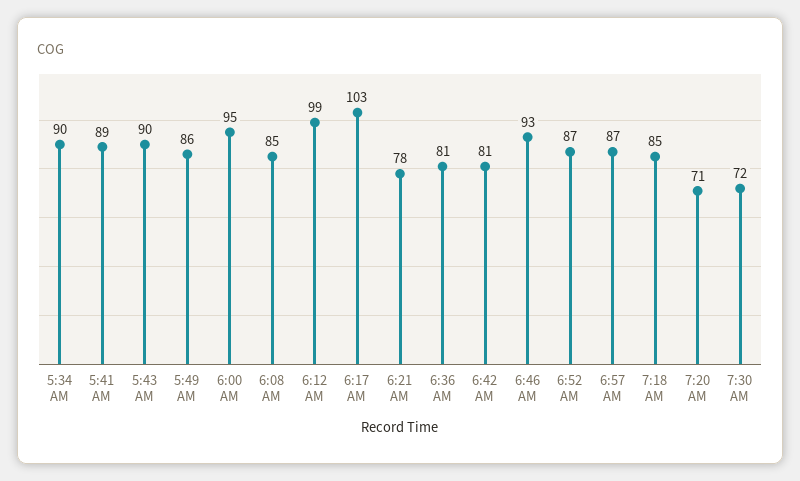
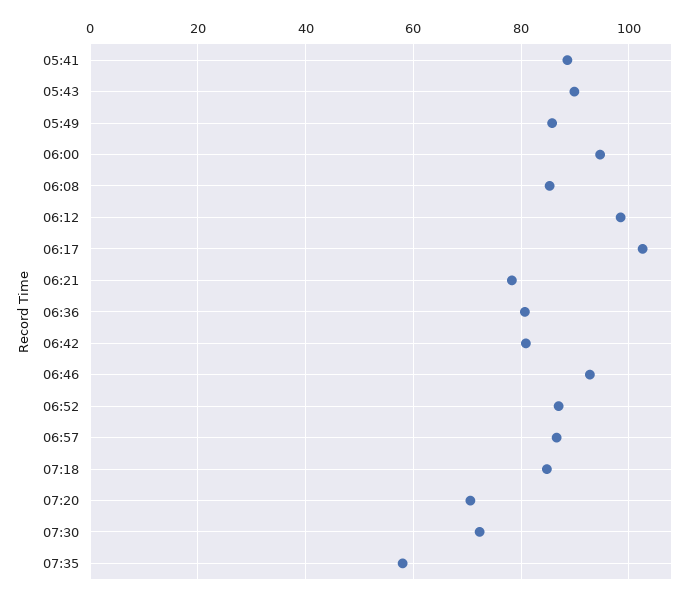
5:34 AM: 90 -> none
07:35: none -> 58

